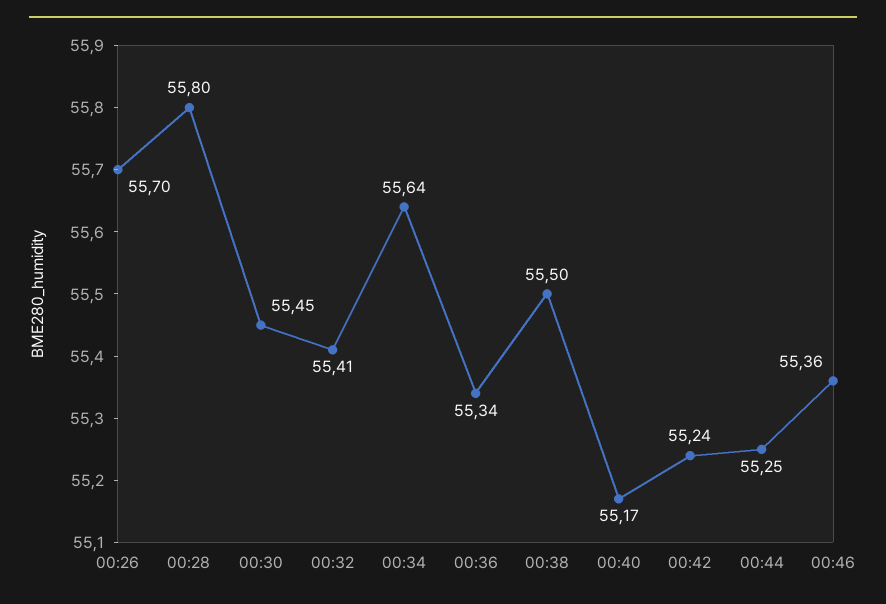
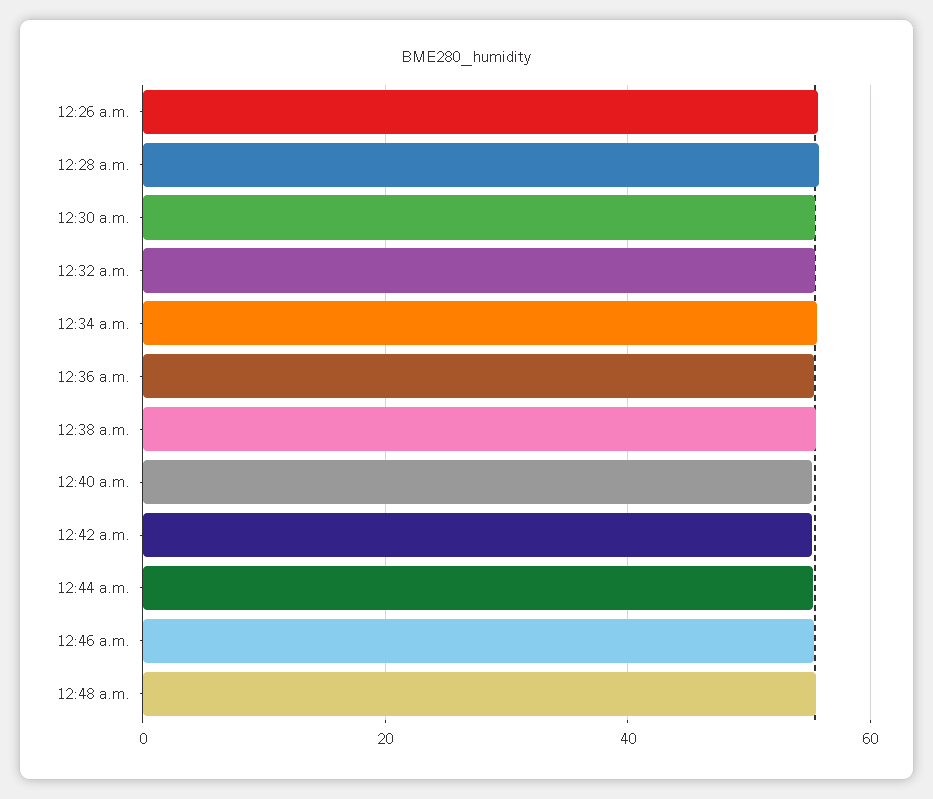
12:48 a.m.: none -> 56

